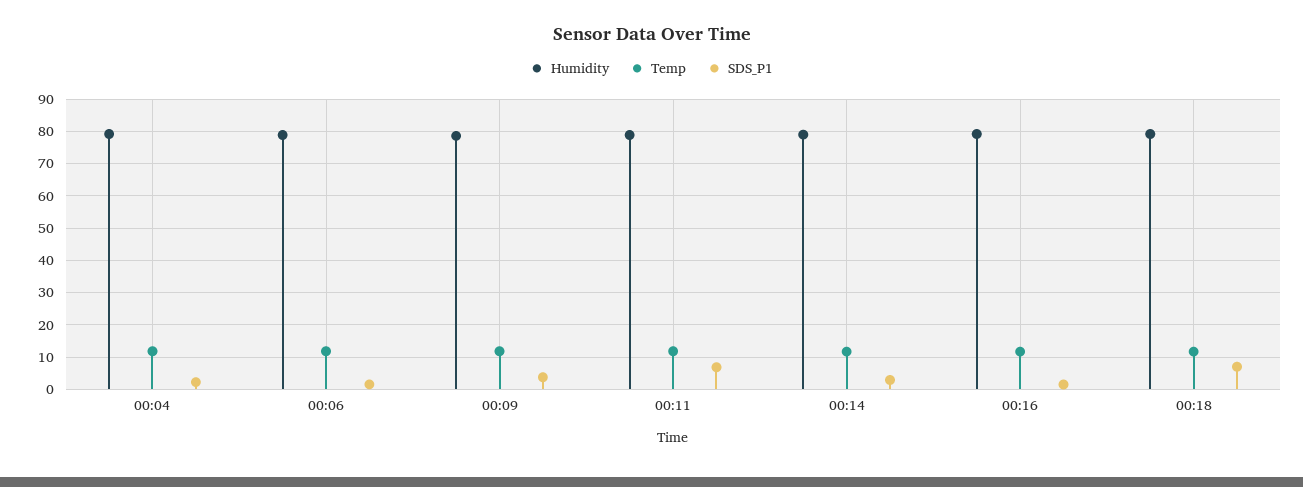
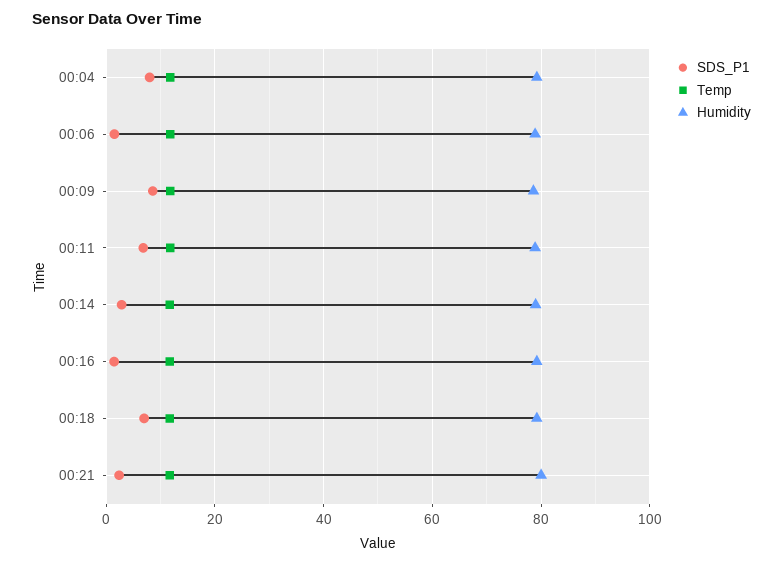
SDS_P1, 00:04: 2 -> 8
SDS_P1, 00:09: 4 -> 8
SDS_P1, 00:21: none -> 2
Temp, 00:21: none -> 12
Humidity, 00:21: none -> 80

